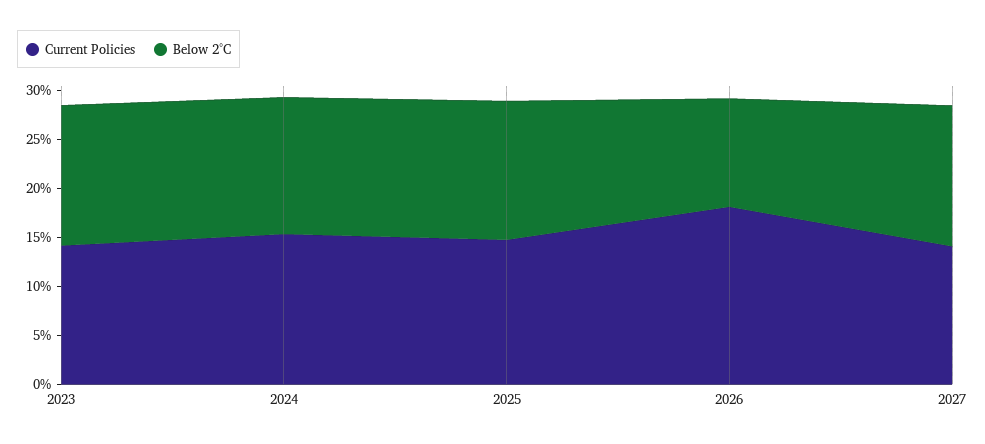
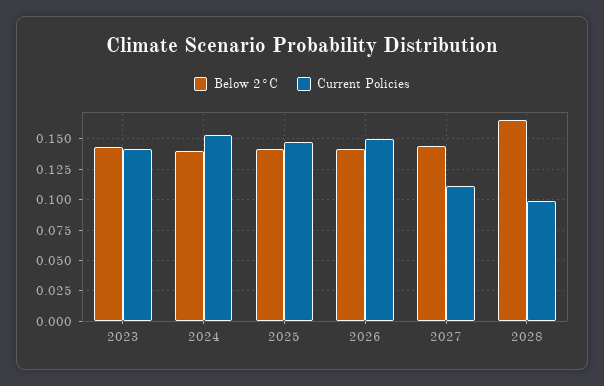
Current Policies, 2026: 0.18 -> 0.15
Below 2°C, 2026: 0.11 -> 0.14
Current Policies, 2027: 0.14 -> 0.11
Below 2°C, 2028: none -> 0.165
Current Policies, 2028: none -> 0.1

